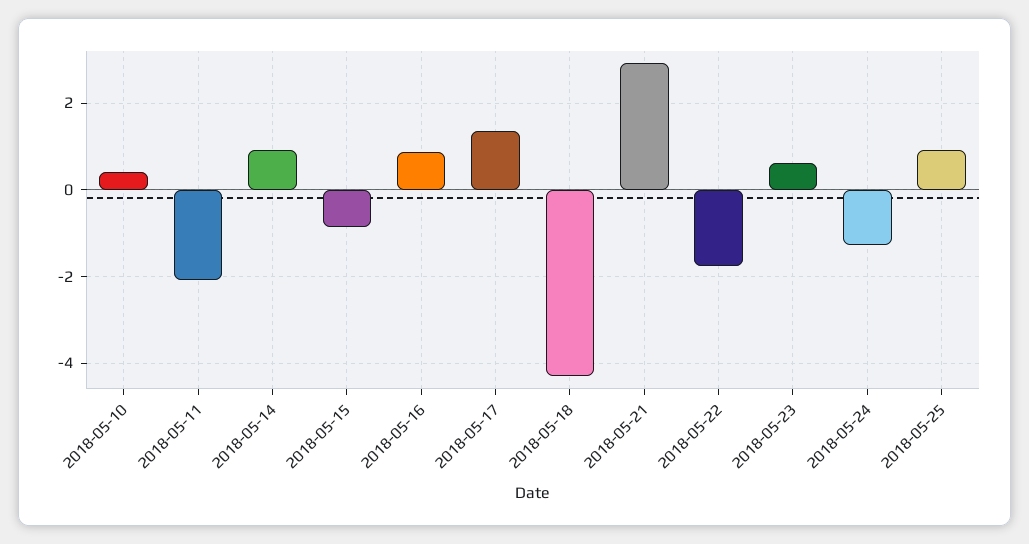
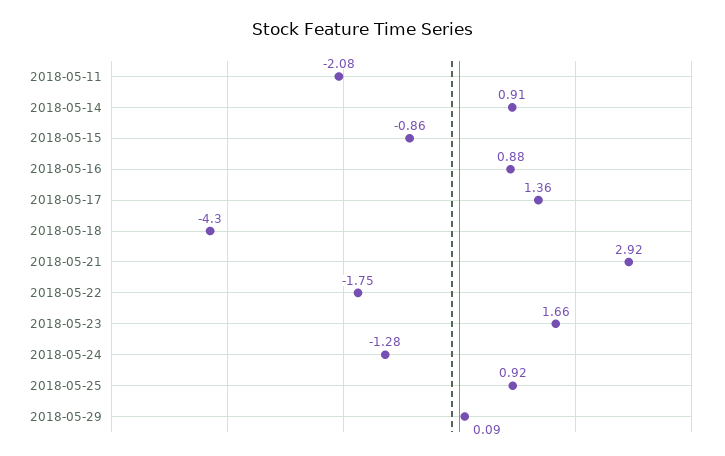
2018-05-10: 0.4 -> none
2018-05-23: 0.6 -> 1.66
2018-05-29: none -> 0.09

